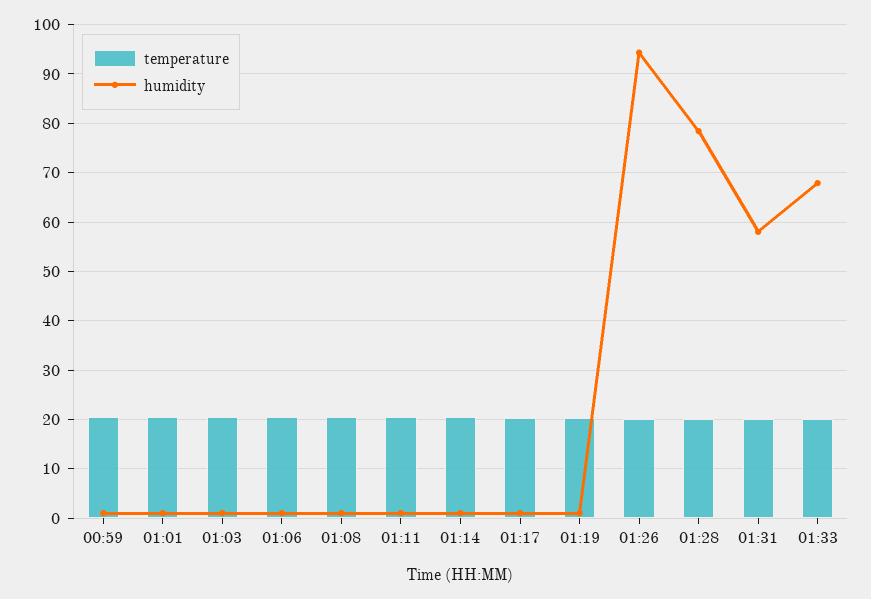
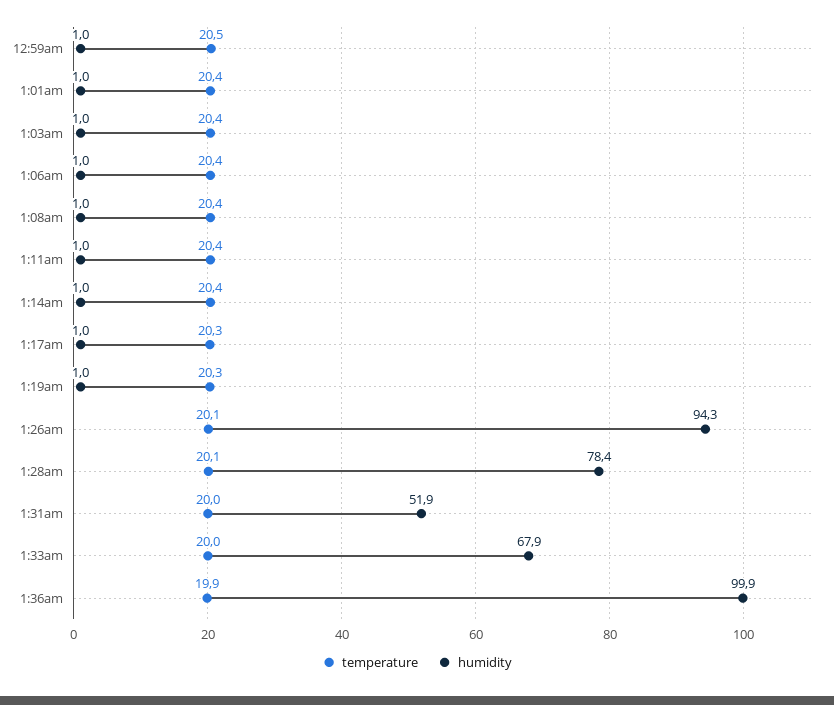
humidity, 01:31: 58 -> 51.9
temperature, 1:36am: none -> 19.9
humidity, 1:36am: none -> 99.9

